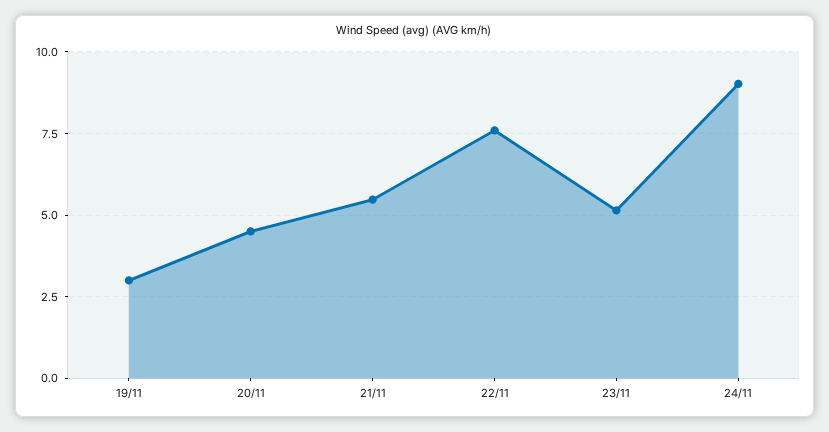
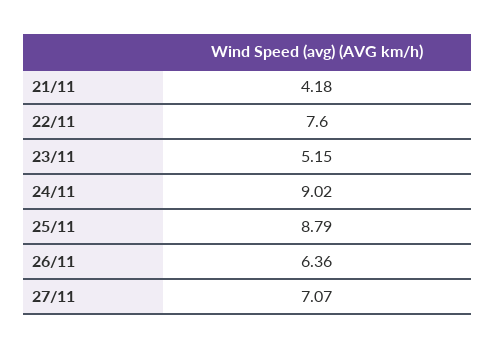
19/11: 3 -> none
20/11: 4.5 -> none
21/11: 5.5 -> 4.18
25/11: none -> 8.79
26/11: none -> 6.36
27/11: none -> 7.07

